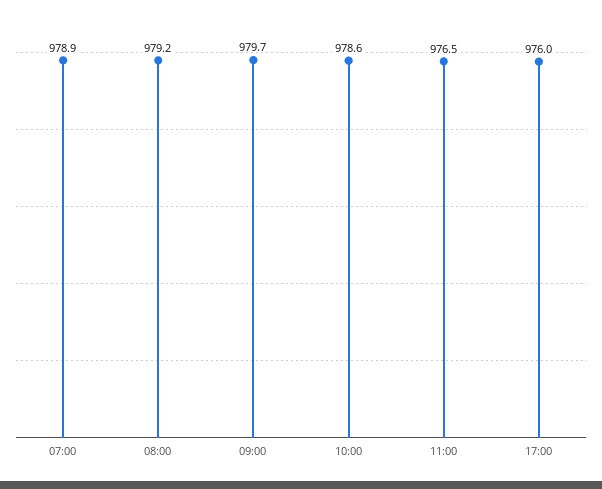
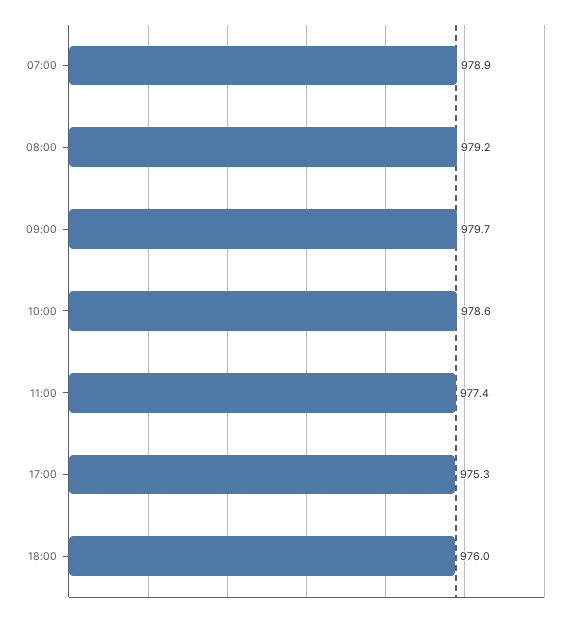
11:00: 976.5 -> 977.4
17:00: 976 -> 975.3
18:00: none -> 976

